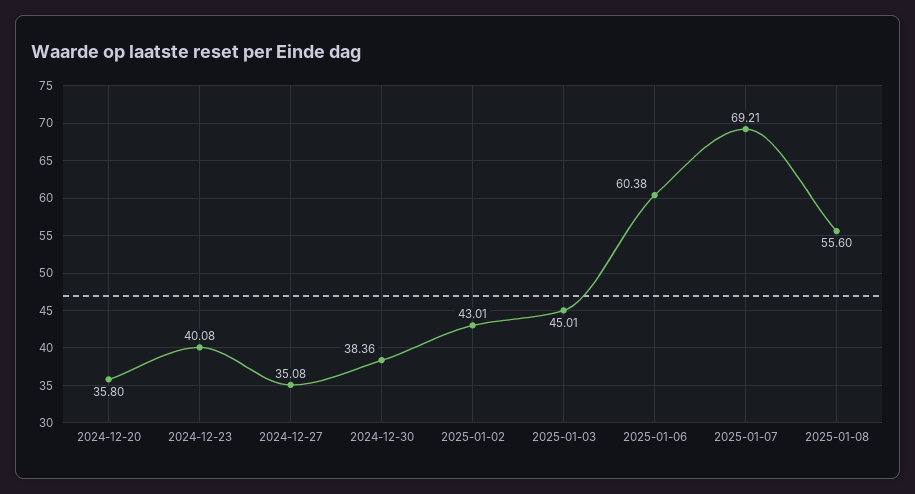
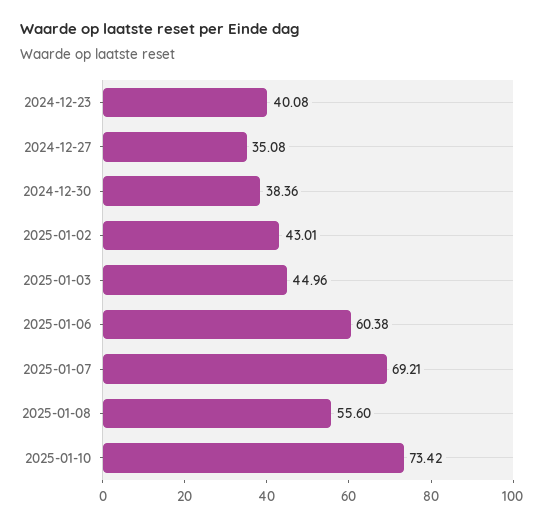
2024-12-20: 35.8 -> none
2025-01-03: 45.01 -> 44.96
2025-01-10: none -> 73.42

